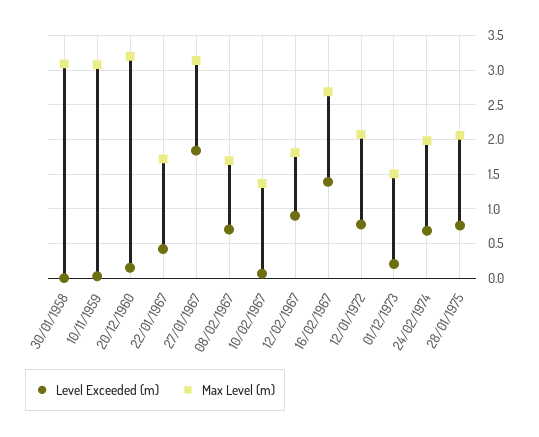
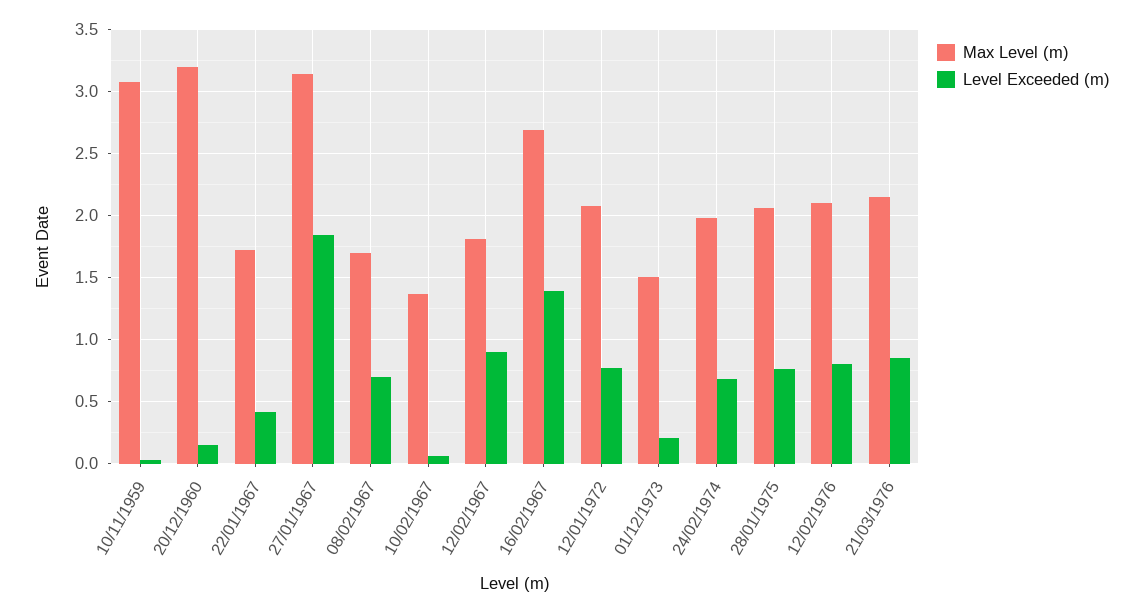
Level Exceeded (m), 30/01/1958: 0 -> none
Max Level (m), 30/01/1958: 3.1 -> none
Max Level (m), 12/02/1976: none -> 2.1
Level Exceeded (m), 12/02/1976: none -> 0.8
Max Level (m), 21/03/1976: none -> 2.15
Level Exceeded (m), 21/03/1976: none -> 0.85

